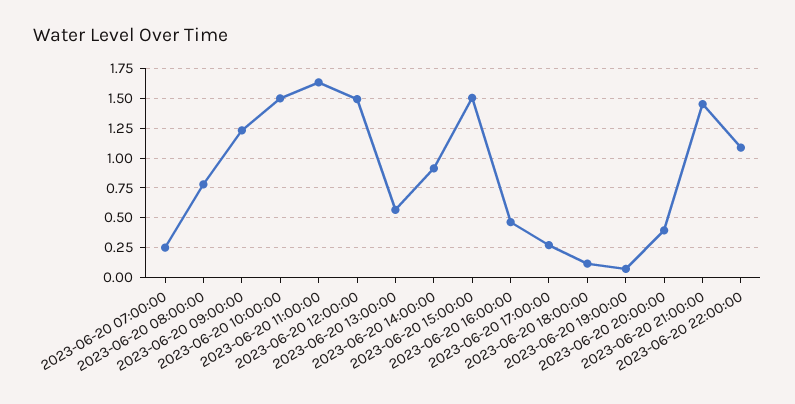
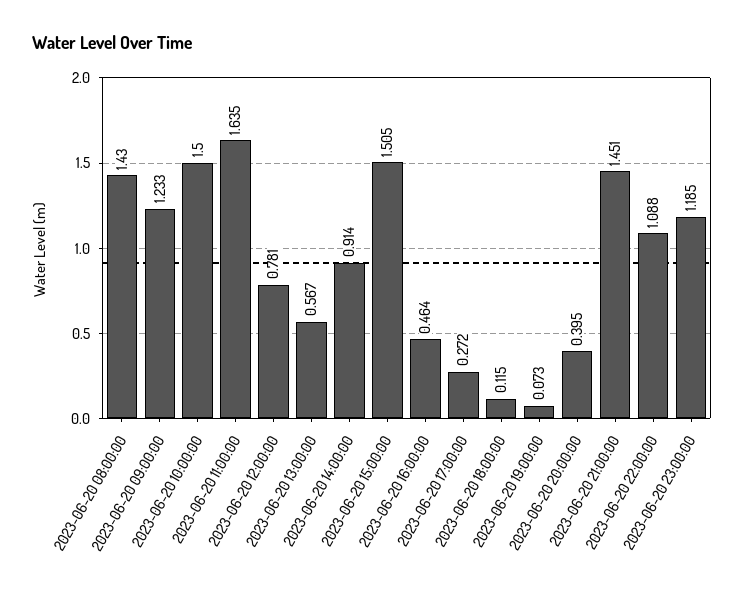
2023-06-20 07:00:00: 0.25 -> none
2023-06-20 08:00:00: 0.75 -> 1.43
2023-06-20 12:00:00: 1.5 -> 0.781
2023-06-20 23:00:00: none -> 1.185

